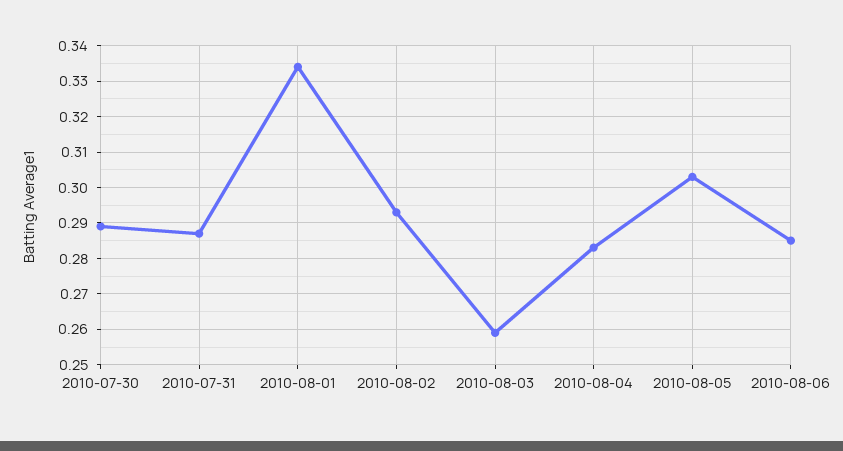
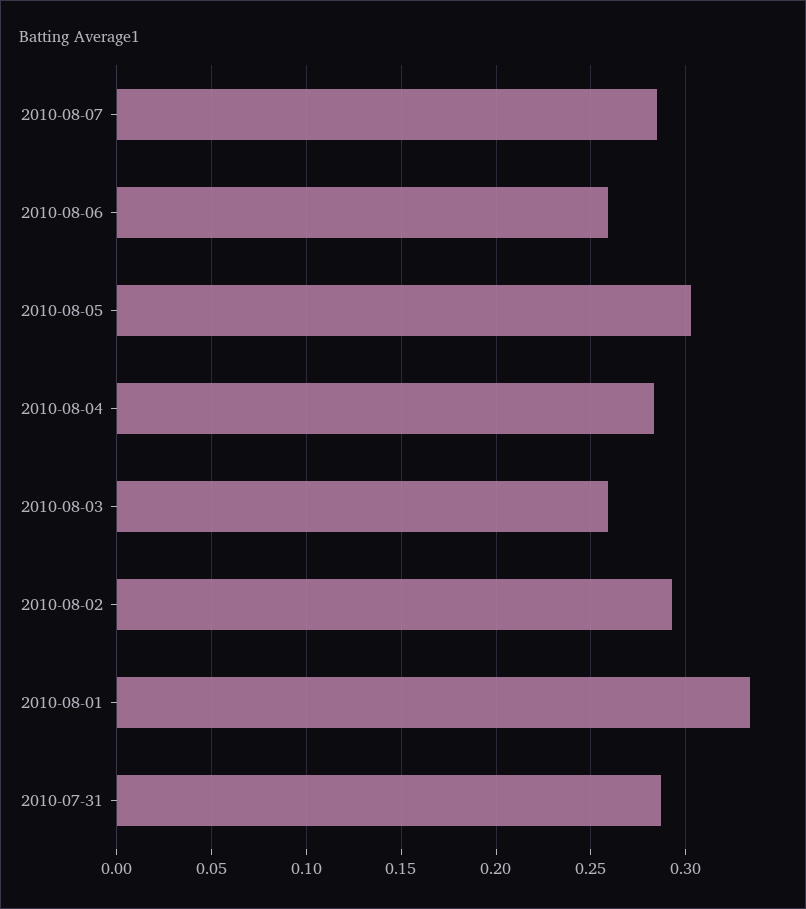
2010-07-30: 0.29 -> none
2010-08-06: 0.285 -> 0.26
2010-08-07: none -> 0.285

